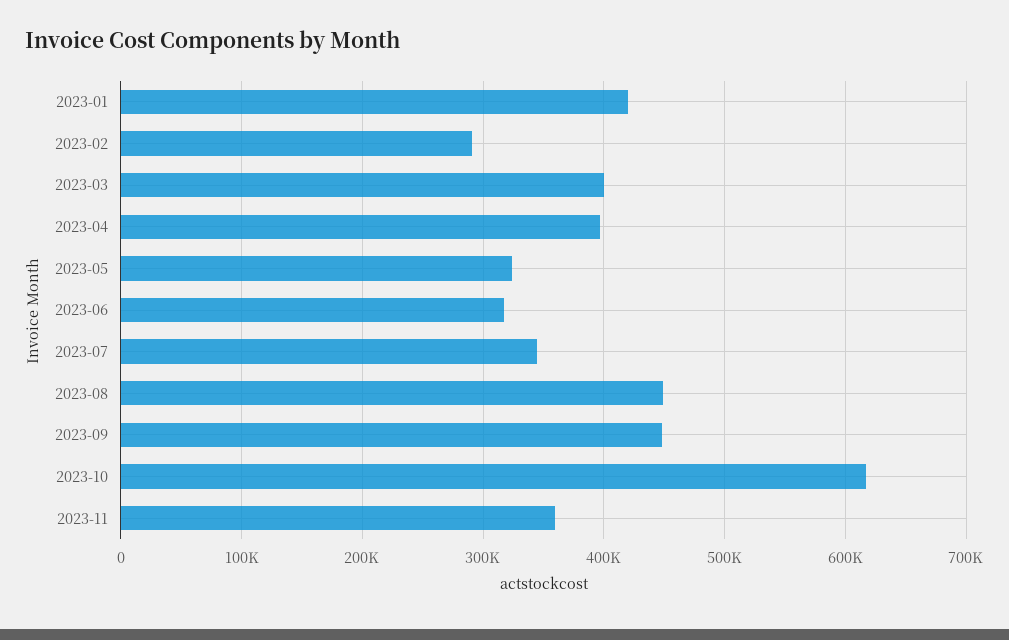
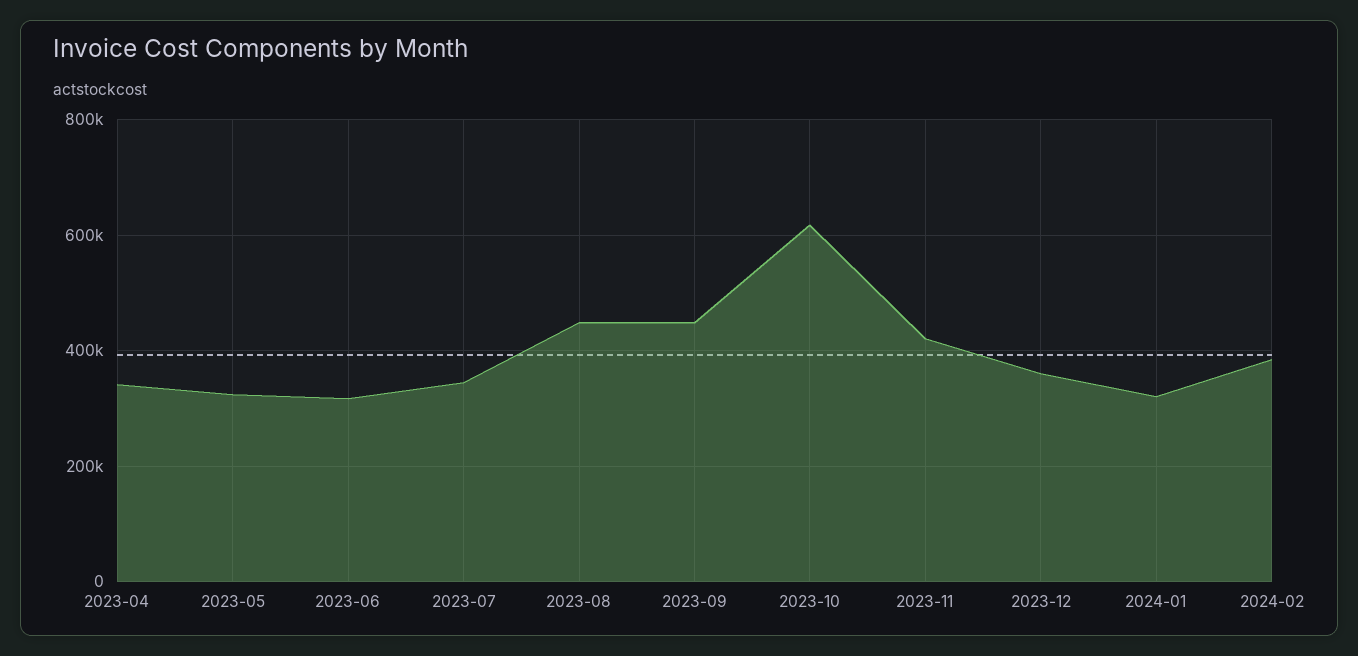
2023-01: 420000 -> none
2023-02: 290000 -> none
2023-03: 400000 -> none
2023-04: 400000 -> 340000
2023-11: 360000 -> 420000
2023-12: none -> 360000
2024-01: none -> 320000
2024-02: none -> 380000

